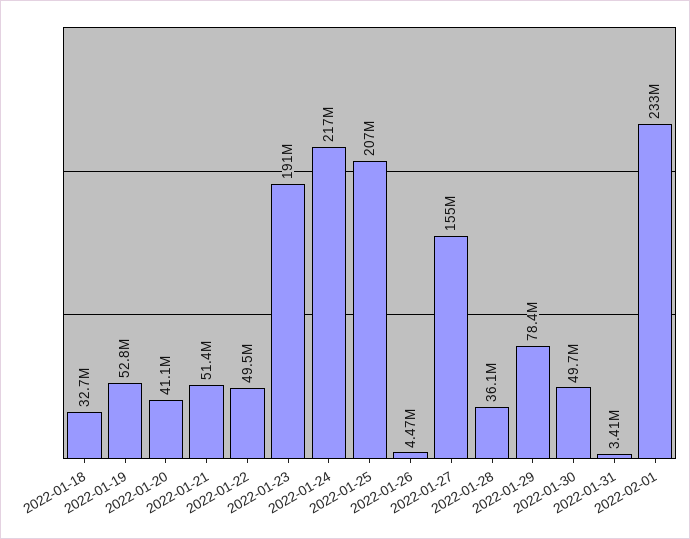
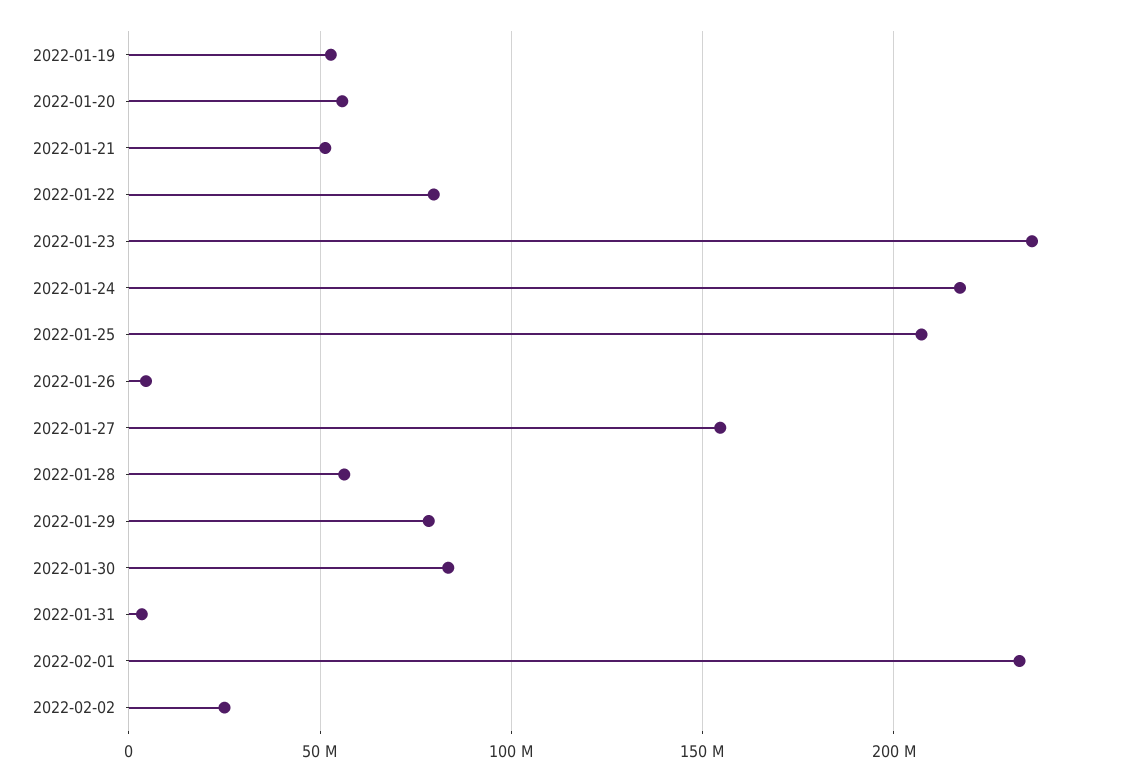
2022-01-18: 32700000 -> none
2022-01-20: 41100000 -> 55000000
2022-01-22: 49500000 -> 80000000
2022-01-23: 191000000 -> 235000000
2022-01-28: 36100000 -> 55000000
2022-01-30: 49700000 -> 85000000
2022-02-02: none -> 25000000

